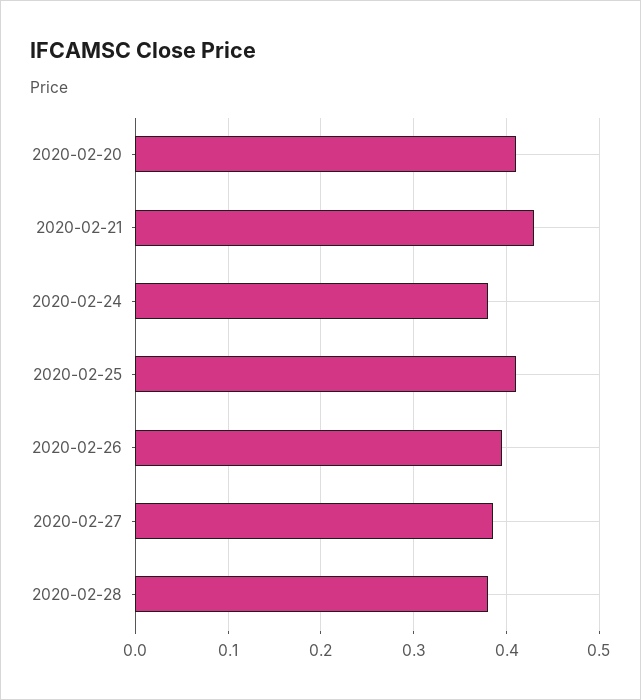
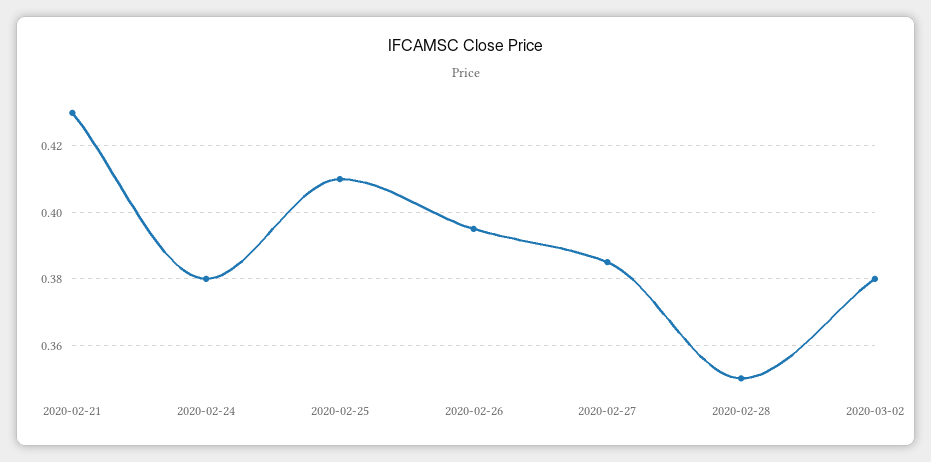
2020-02-20: 0.41 -> none
2020-02-28: 0.38 -> 0.35
2020-03-02: none -> 0.38

